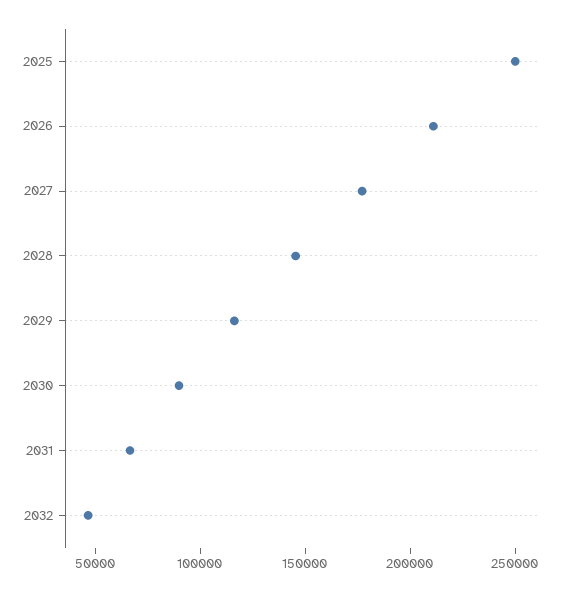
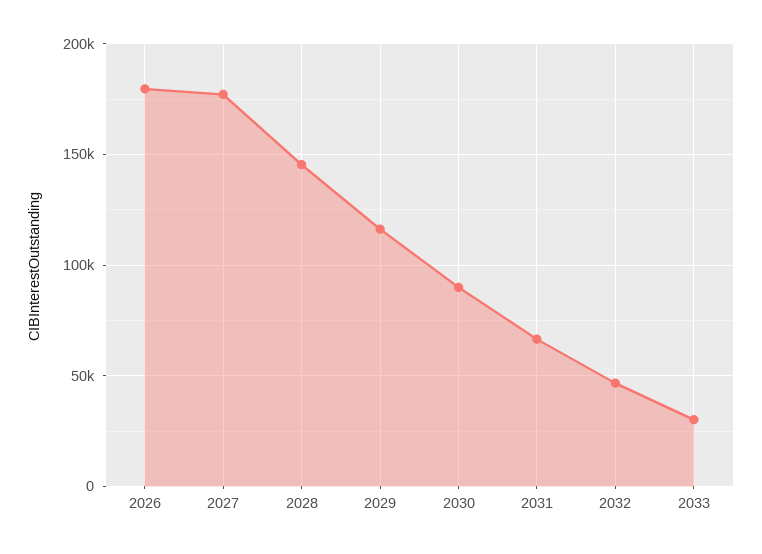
2025: 250000 -> none
2026: 210000 -> 180000
2033: none -> 30000

